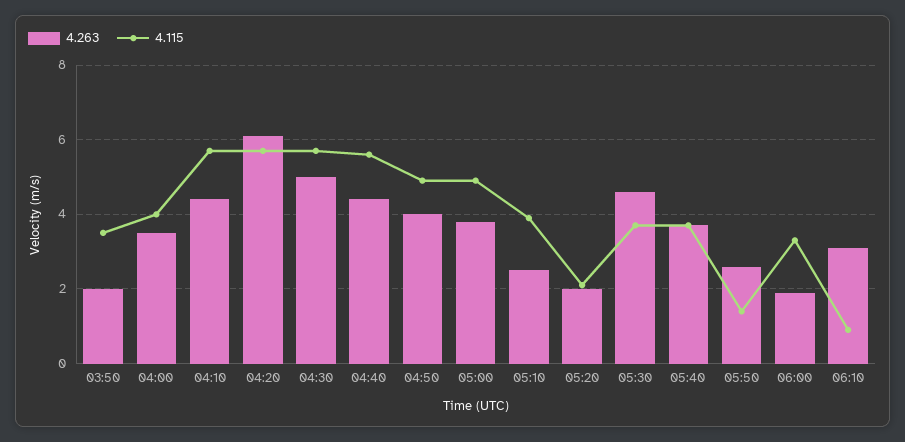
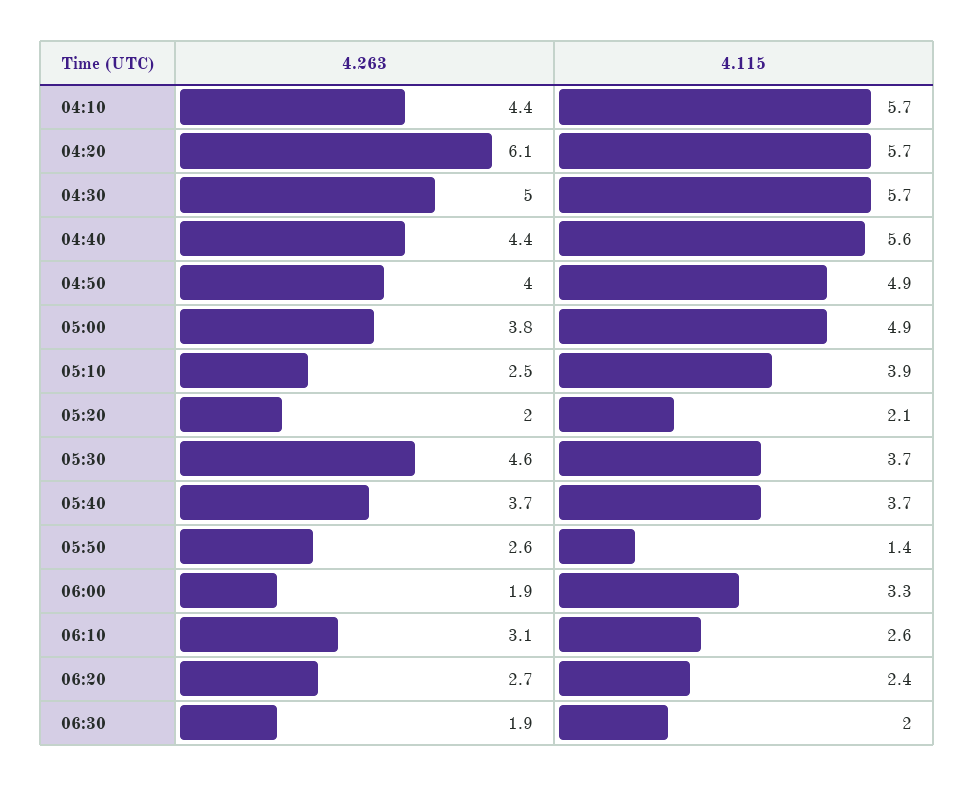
4.263, 03:50: 2 -> none
4.115, 03:50: 3.5 -> none
4.263, 04:00: 3.5 -> none
4.115, 04:00: 4 -> none
4.115, 06:10: 1 -> 2.6
4.263, 06:20: none -> 2.7
4.115, 06:20: none -> 2.4
4.263, 06:30: none -> 1.9
4.115, 06:30: none -> 2

